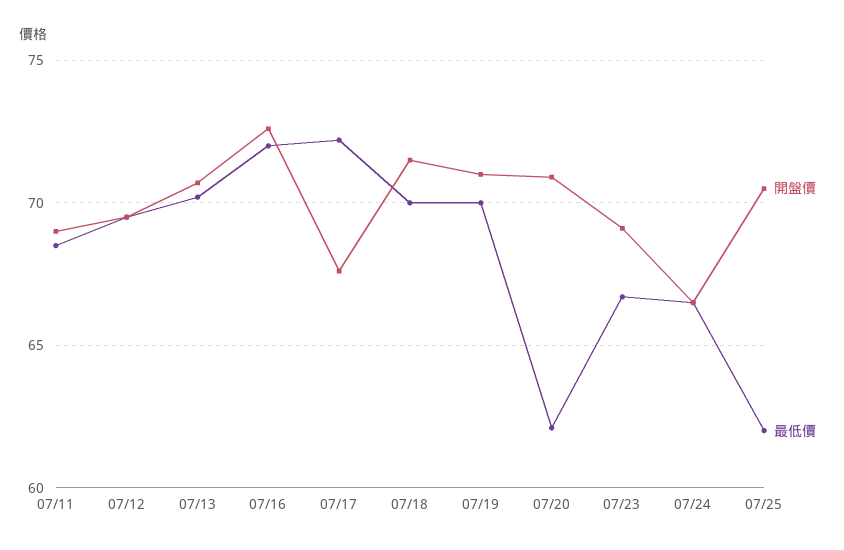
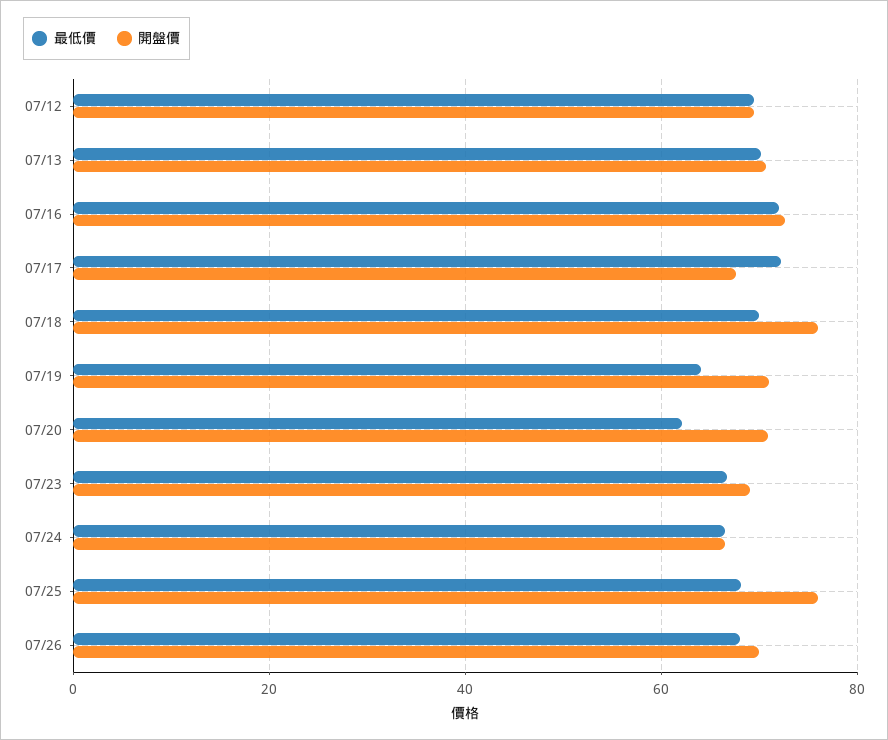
開盤價, 07/11: 69 -> none
最低價, 07/11: 68.5 -> none
開盤價, 07/18: 71.5 -> 76
最低價, 07/19: 70 -> 64
開盤價, 07/25: 70.5 -> 76
最低價, 07/25: 62 -> 68
最低價, 07/26: none -> 68
開盤價, 07/26: none -> 70

